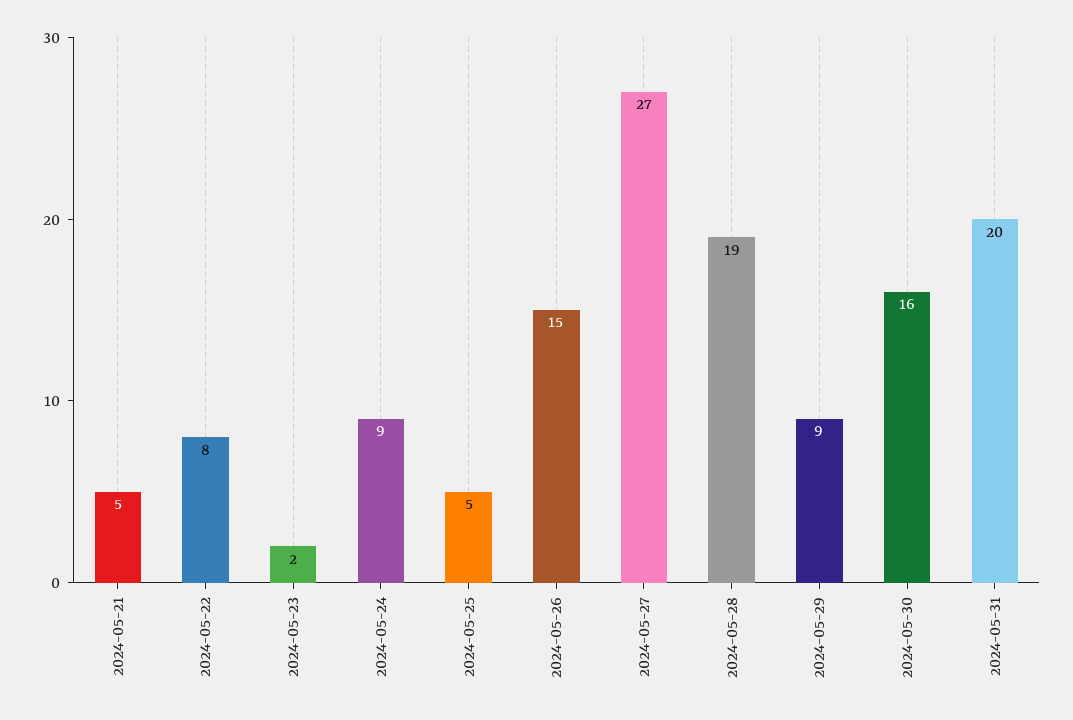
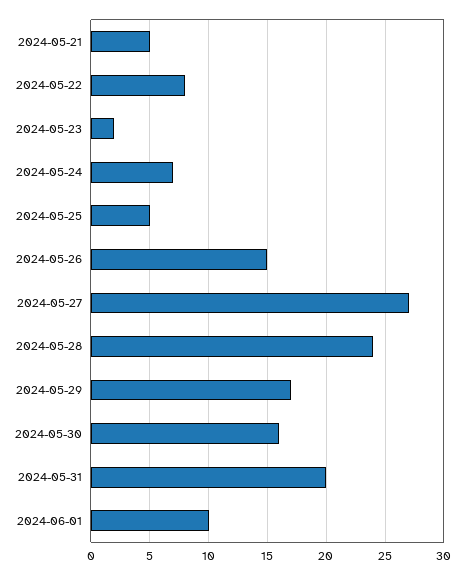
2024-05-24: 9 -> 7
2024-05-28: 19 -> 24
2024-05-29: 9 -> 17
2024-06-01: none -> 10

